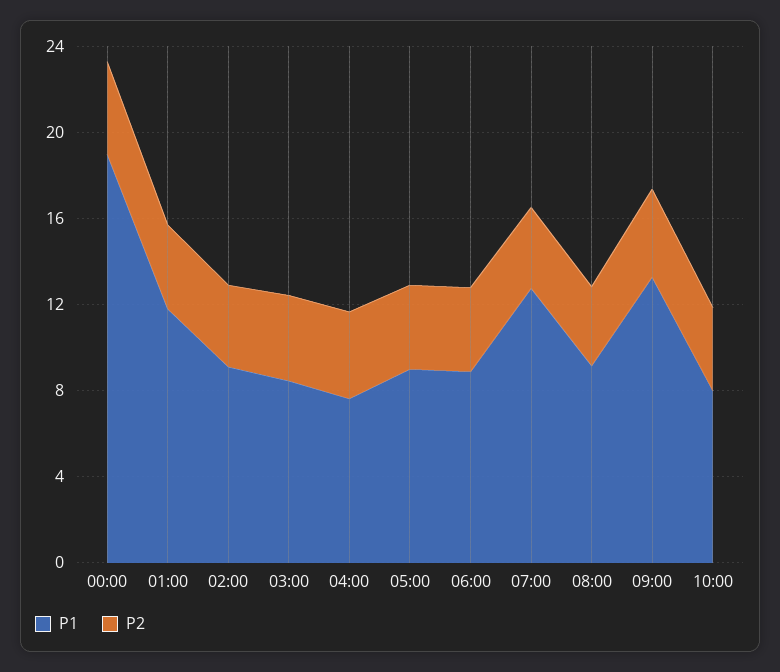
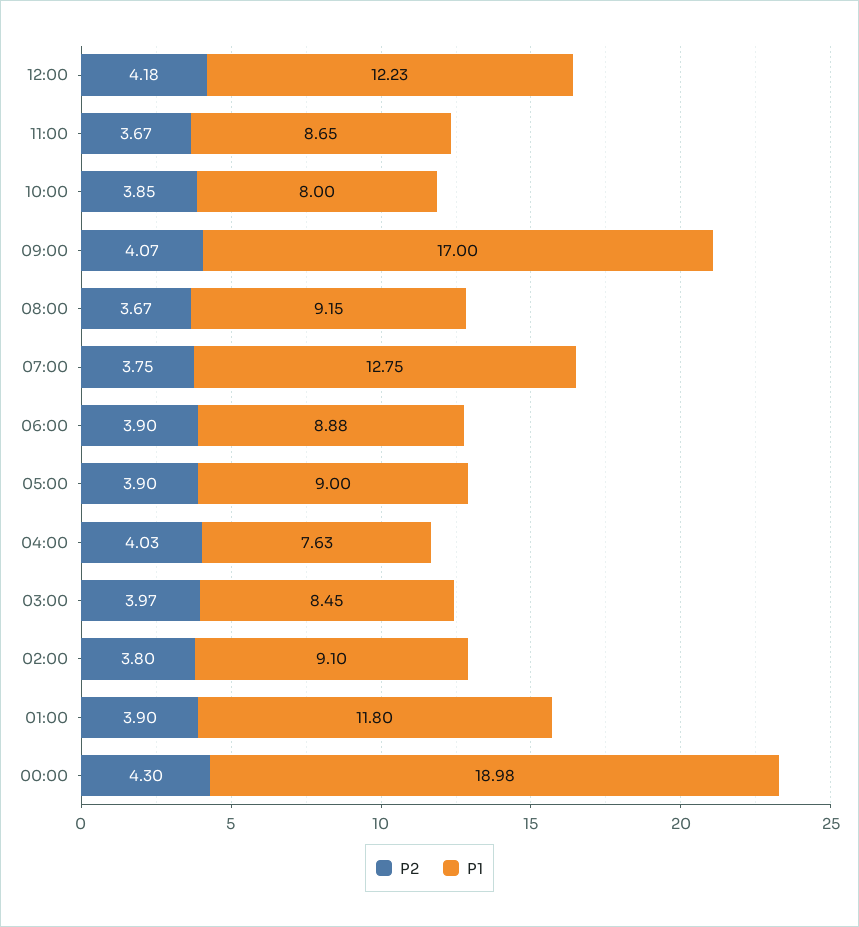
P1, 09:00: 13 -> 17
P2, 12:00: none -> 4.18
P1, 12:00: none -> 12.23
P2, 11:00: none -> 3.67
P1, 11:00: none -> 8.65

